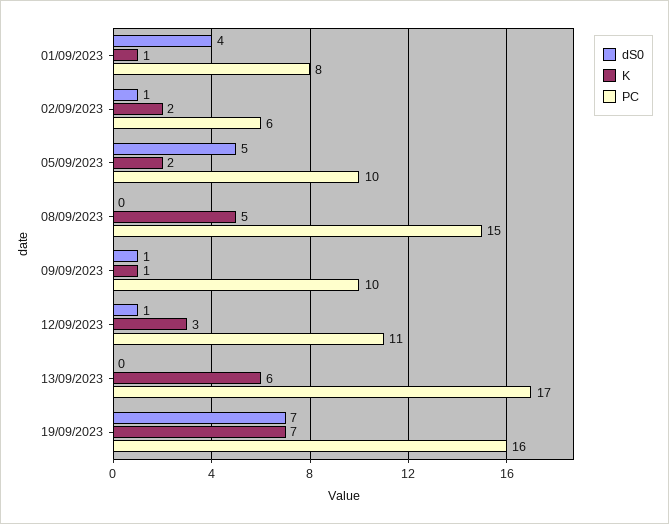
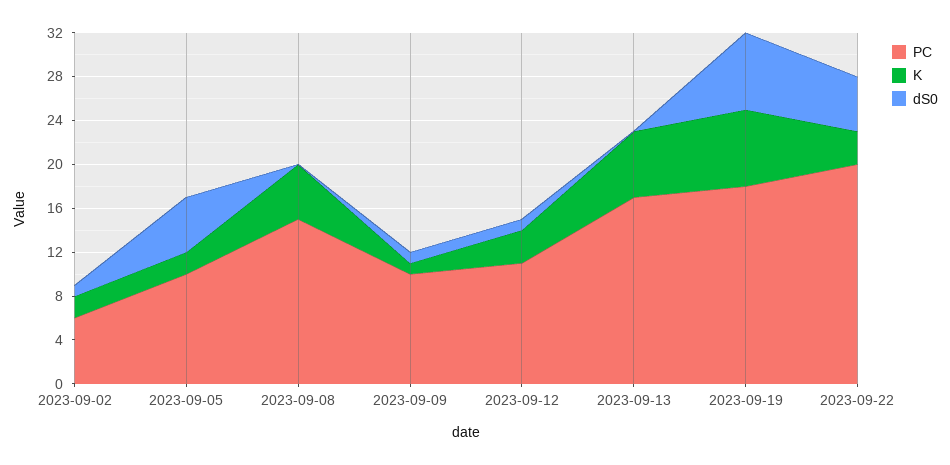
dS0, 01/09/2023: 4 -> none
K, 01/09/2023: 1 -> none
PC, 01/09/2023: 8 -> none
PC, 19/09/2023: 16 -> 18
PC, 2023-09-22: none -> 20
K, 2023-09-22: none -> 3
dS0, 2023-09-22: none -> 5

